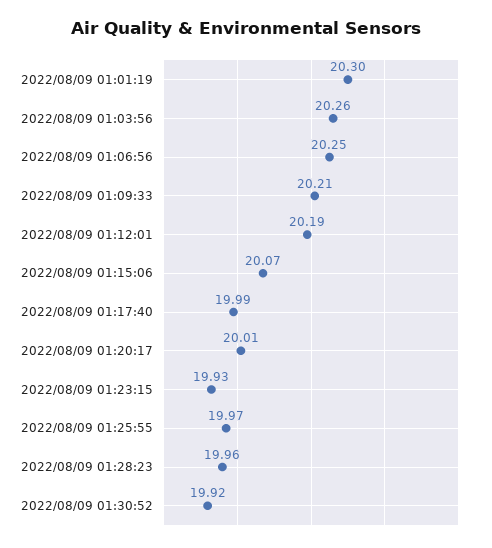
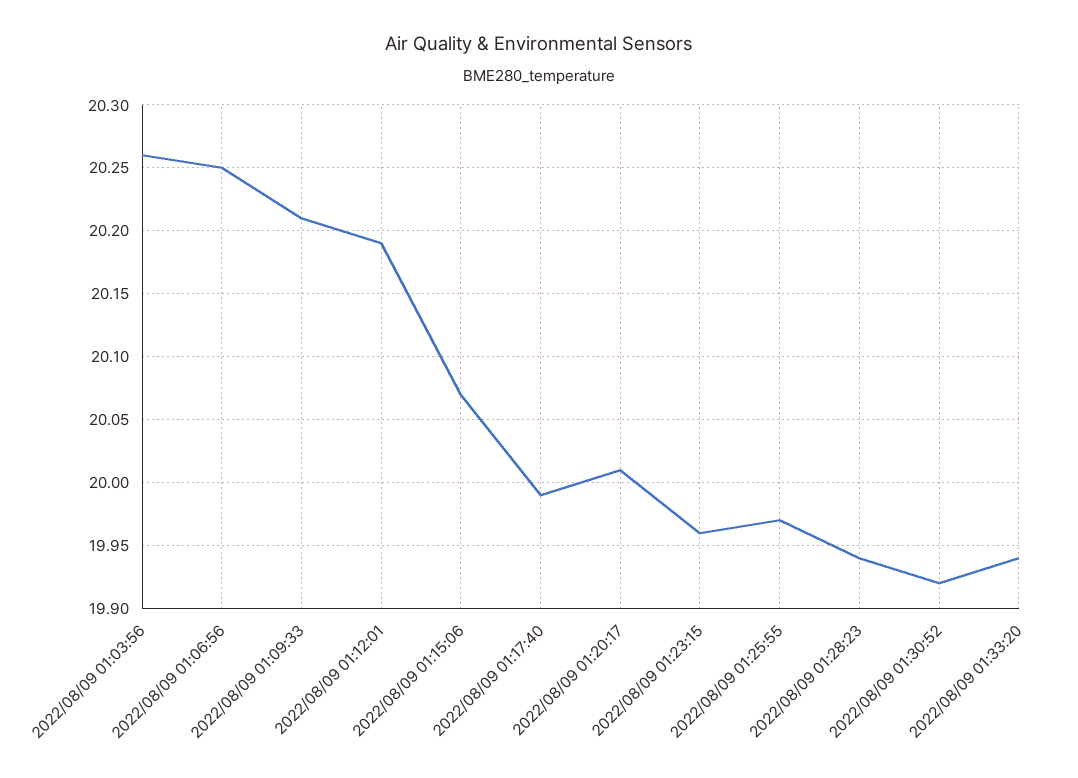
2022/08/09 01:01:19: 20.3 -> none
2022/08/09 01:23:15: 19.93 -> 19.96
2022/08/09 01:28:23: 19.96 -> 19.94
2022/08/09 01:33:20: none -> 19.94

